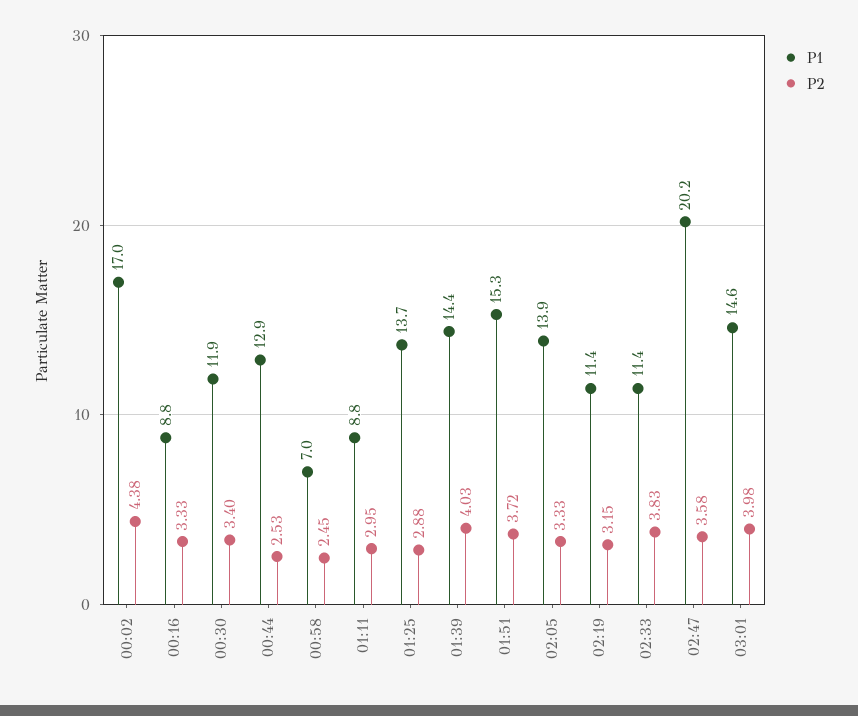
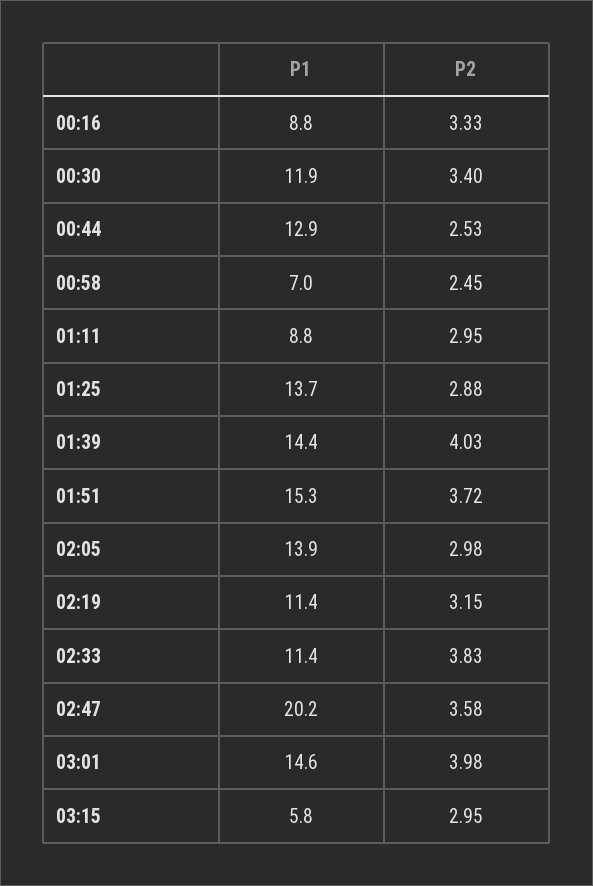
P1, 00:02: 17 -> none
P2, 00:02: 4.38 -> none
P2, 02:05: 3.33 -> 2.98
P1, 03:15: none -> 5.8
P2, 03:15: none -> 2.95

